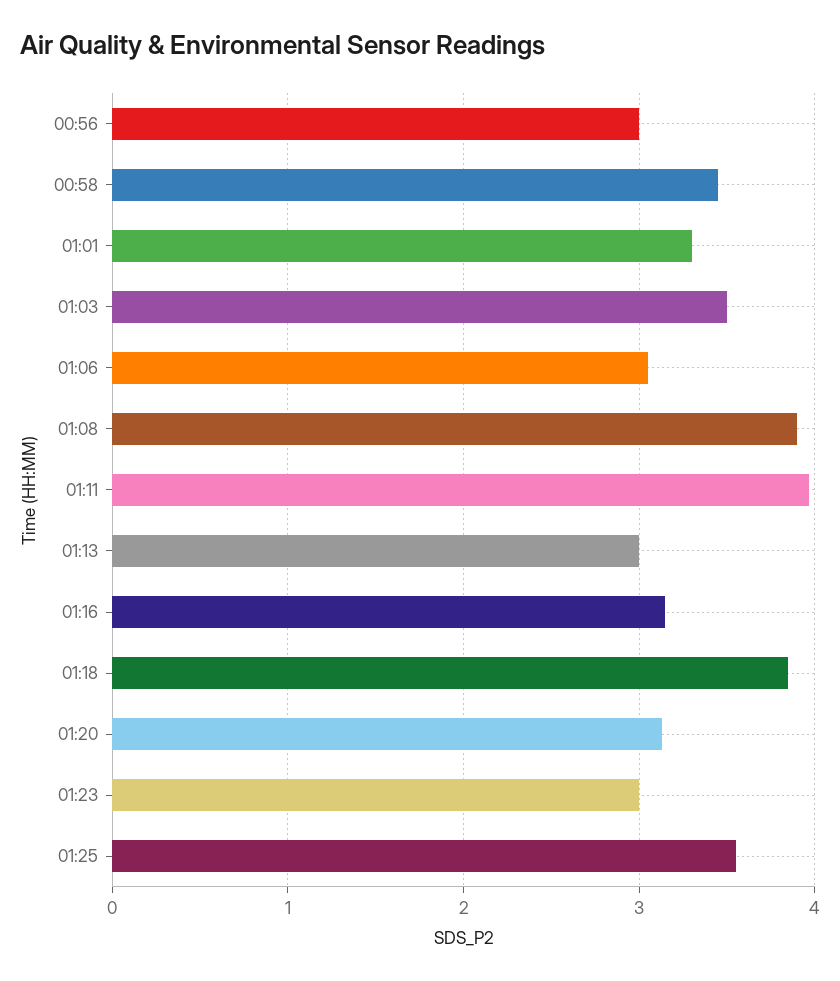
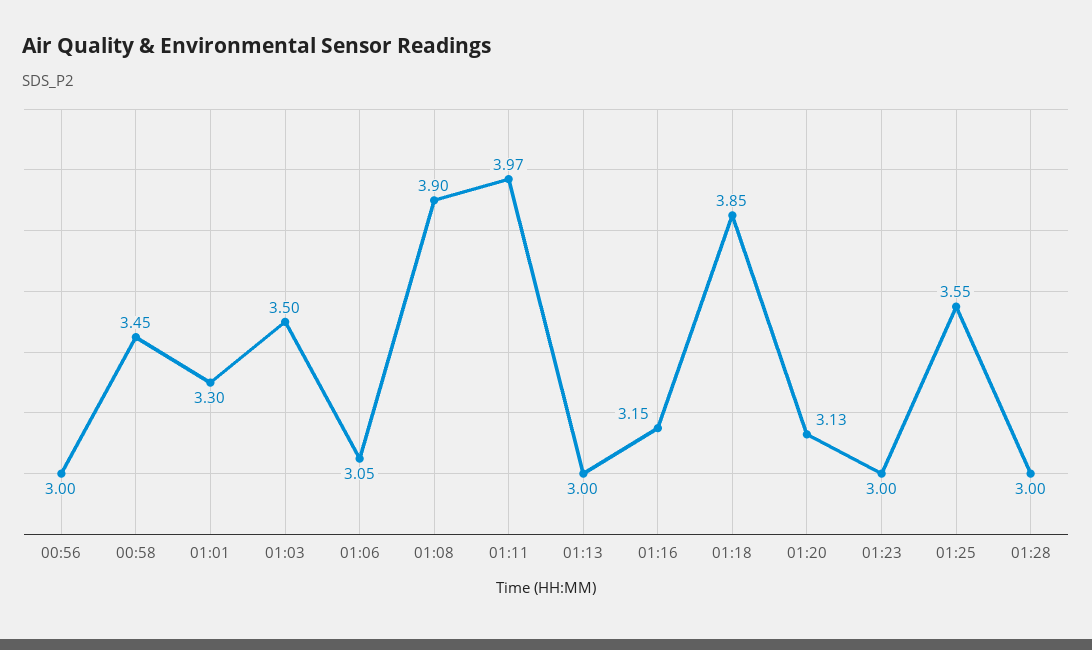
01:28: none -> 3

